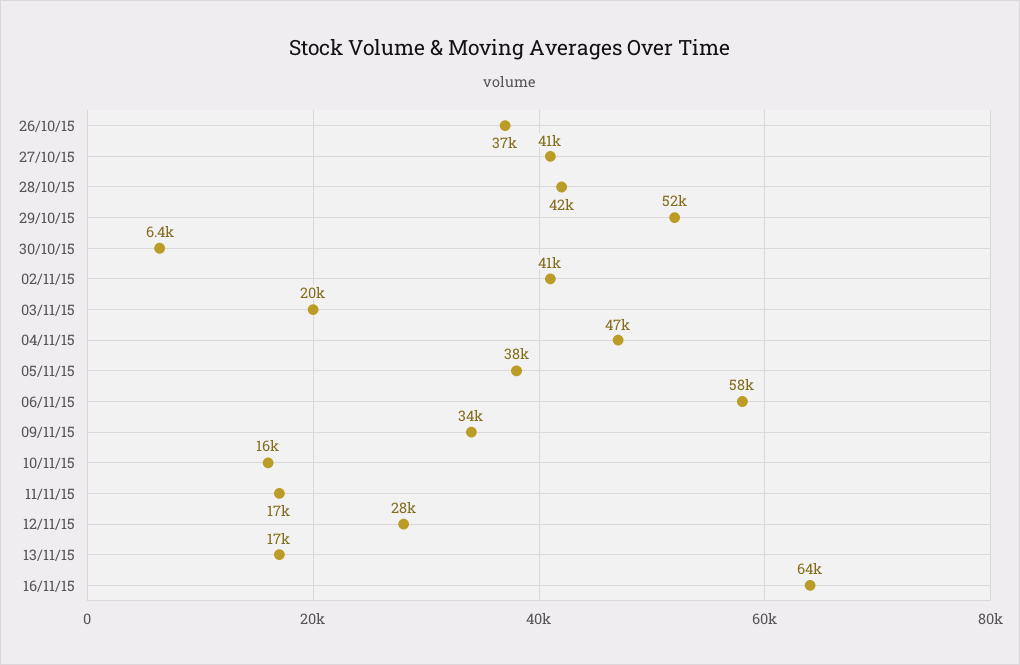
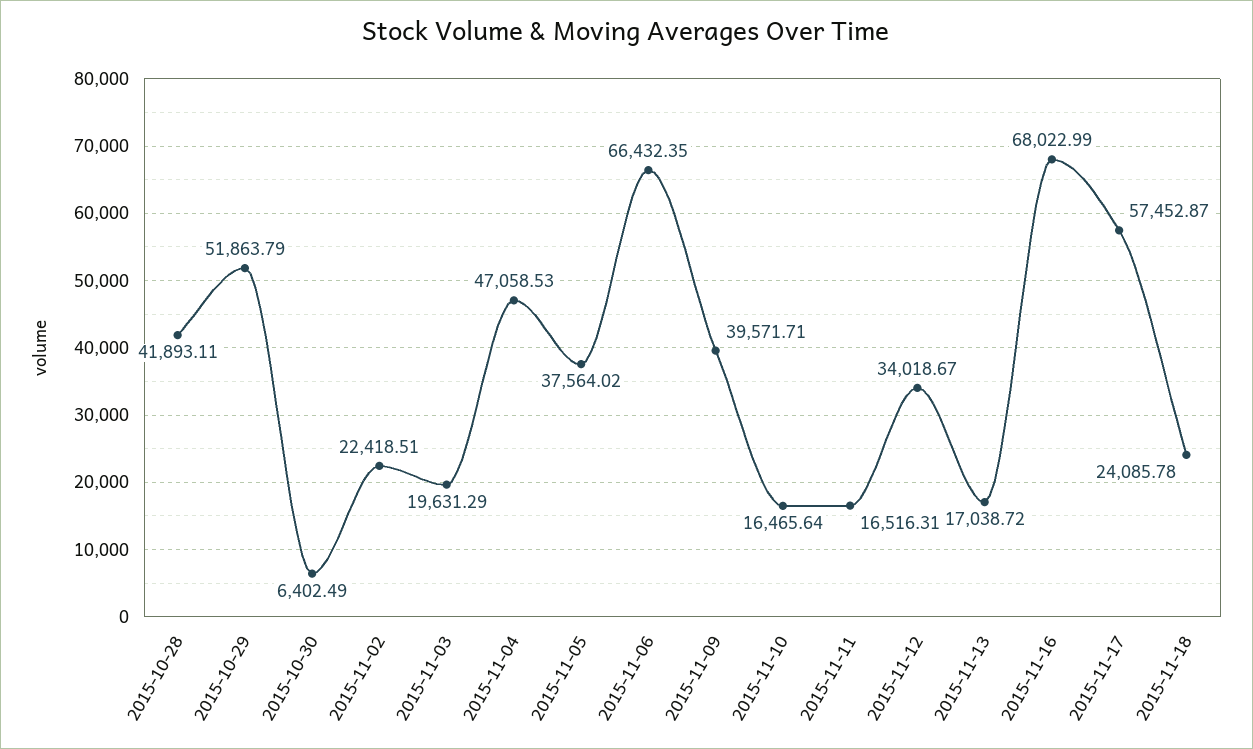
26/10/15: 37000 -> none
27/10/15: 41000 -> none
02/11/15: 41000 -> 22418.51
06/11/15: 58000 -> 66432.35
09/11/15: 34000 -> 39571.71
12/11/15: 28000 -> 34018.67
16/11/15: 64000 -> 68022.99
2015-11-17: none -> 57452.87
2015-11-18: none -> 24085.78

